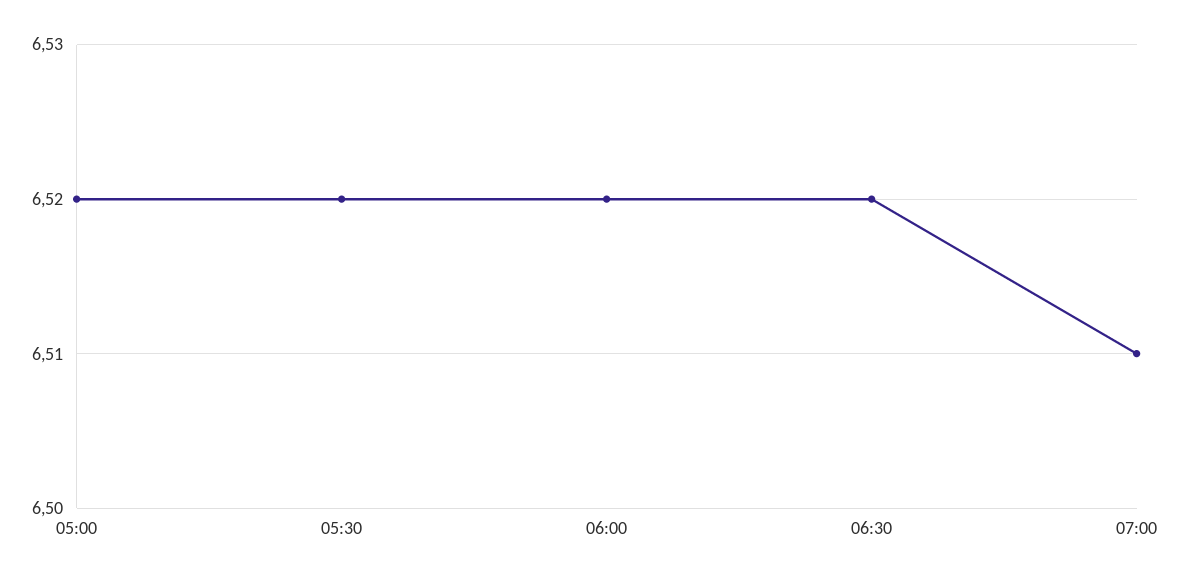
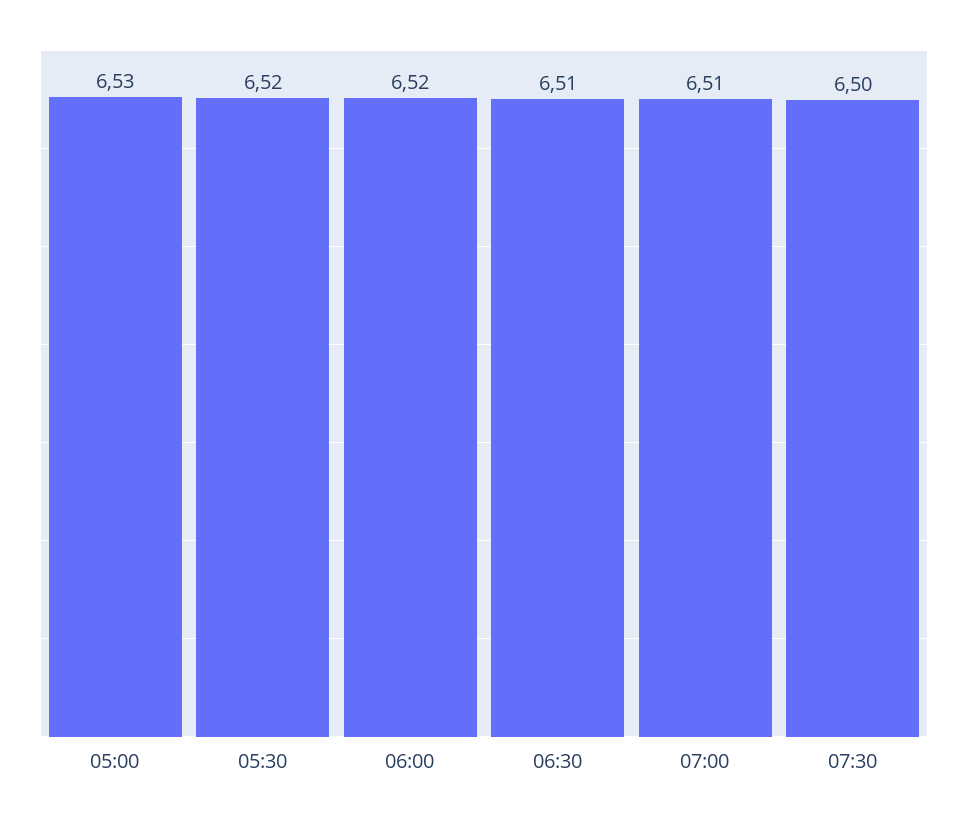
05:00: 6.52 -> 6.53
06:30: 6.52 -> 6.51
07:30: none -> 6.5

